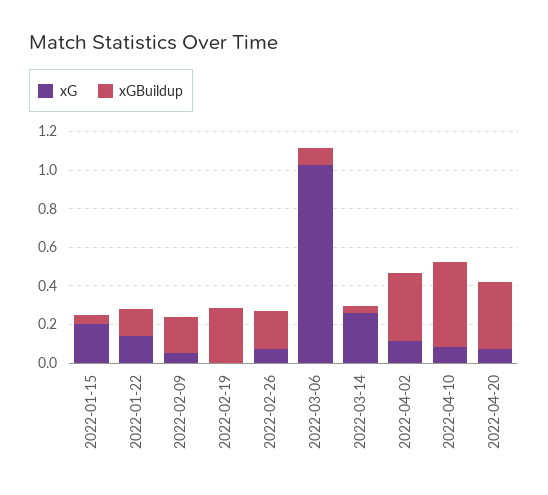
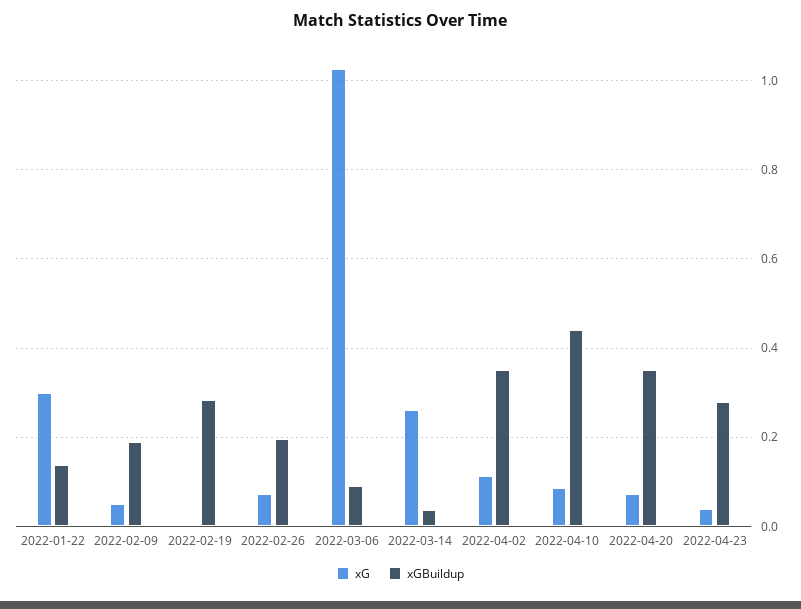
xG, 2022-01-15: 0.2 -> none
xGBuildup, 2022-01-15: 0.05 -> none
xG, 2022-01-22: 0.15 -> 0.3
xG, 2022-04-23: none -> 0.04
xGBuildup, 2022-04-23: none -> 0.28

